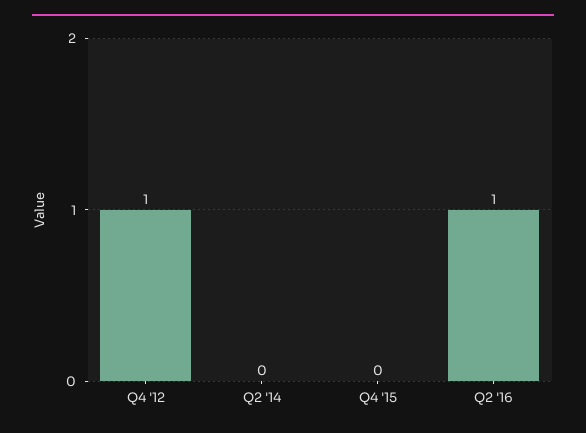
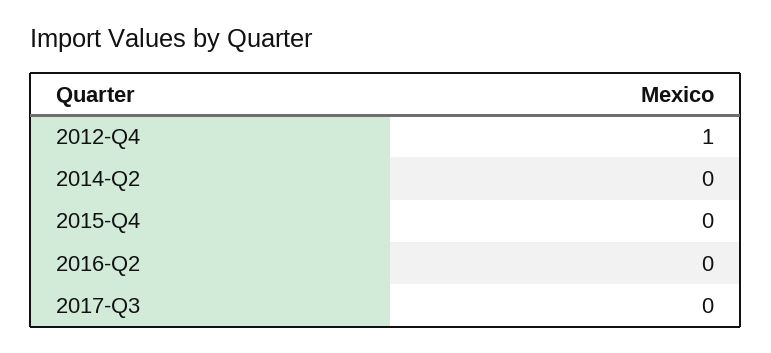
Q2 '16: 1 -> 0
2017-Q3: none -> 0

